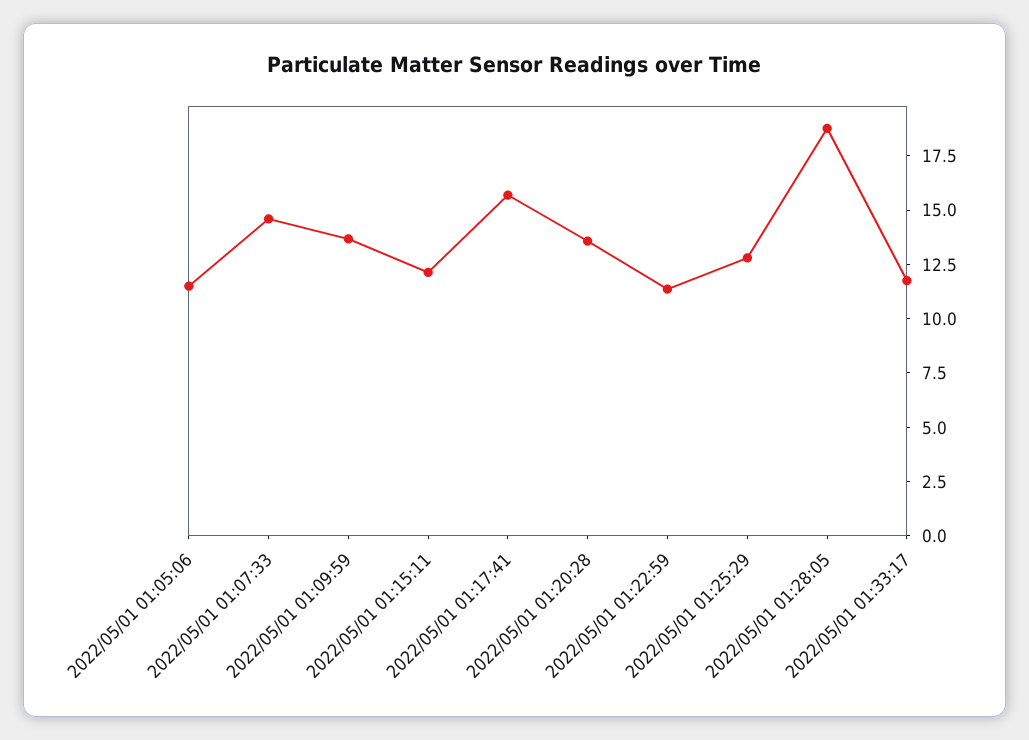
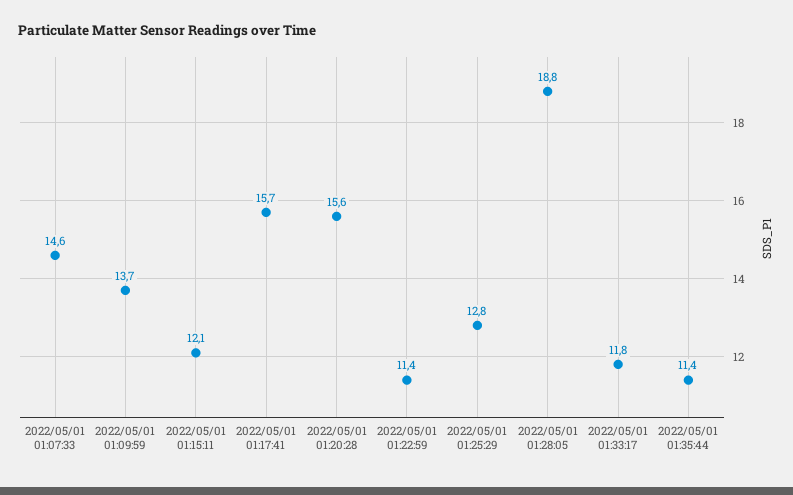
2022/05/01 01:05:06: 11.5 -> none
2022/05/01 01:20:28: 13.5 -> 15.6
2022/05/01 01:35:44: none -> 11.4

